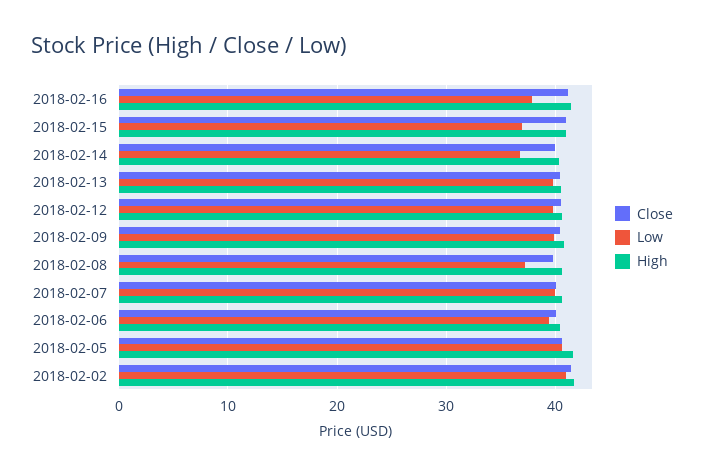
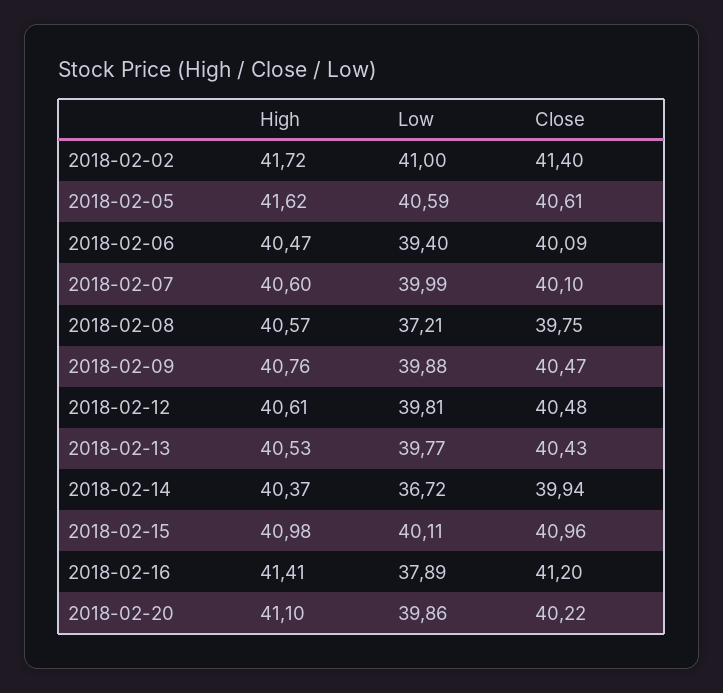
Low, 2018-02-15: 37 -> 40.11
High, 2018-02-20: none -> 41.1
Low, 2018-02-20: none -> 39.86
Close, 2018-02-20: none -> 40.22

